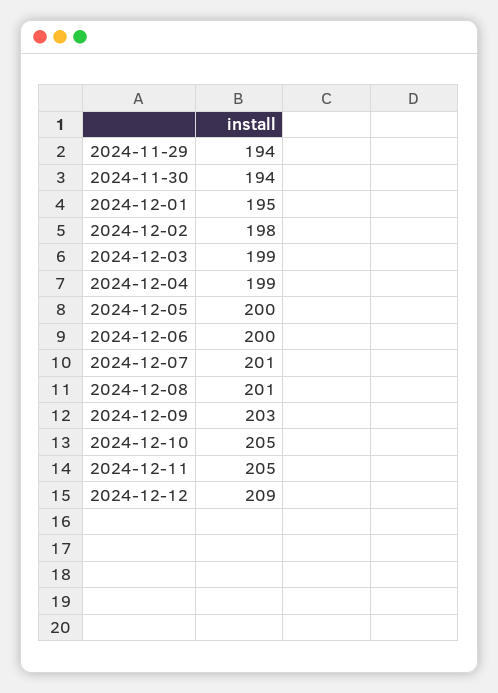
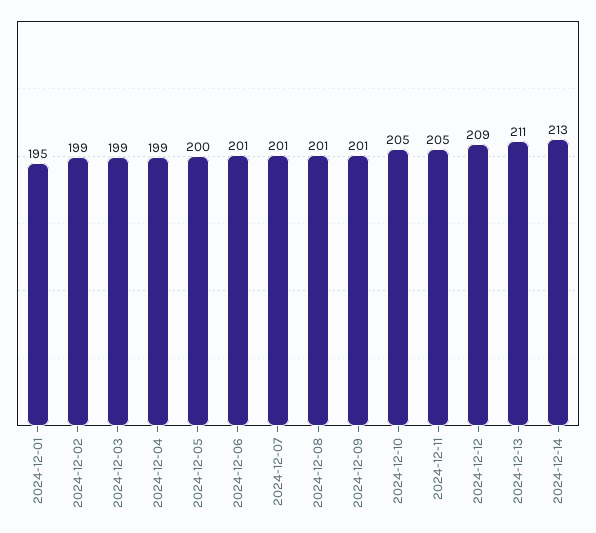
2024-11-29: 194 -> none
2024-11-30: 194 -> none
2024-12-02: 198 -> 199
2024-12-06: 200 -> 201
2024-12-09: 203 -> 201
2024-12-13: none -> 211
2024-12-14: none -> 213

